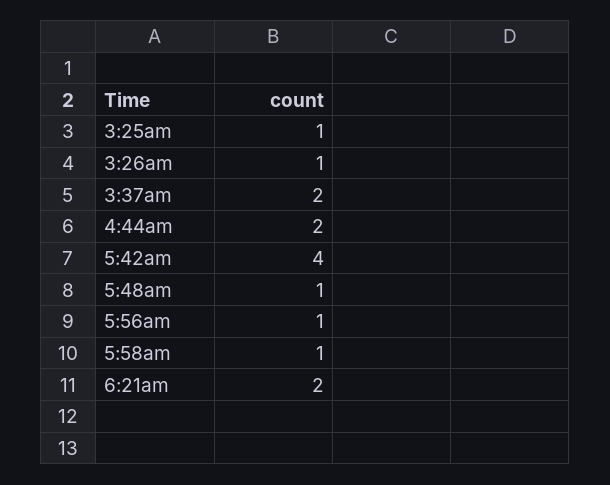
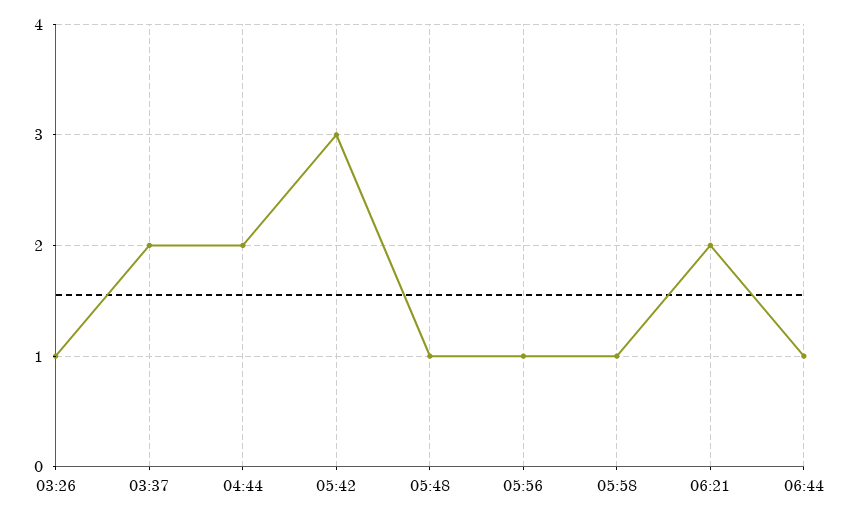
3:25am: 1 -> none
5:42am: 4 -> 3
06:44: none -> 1

